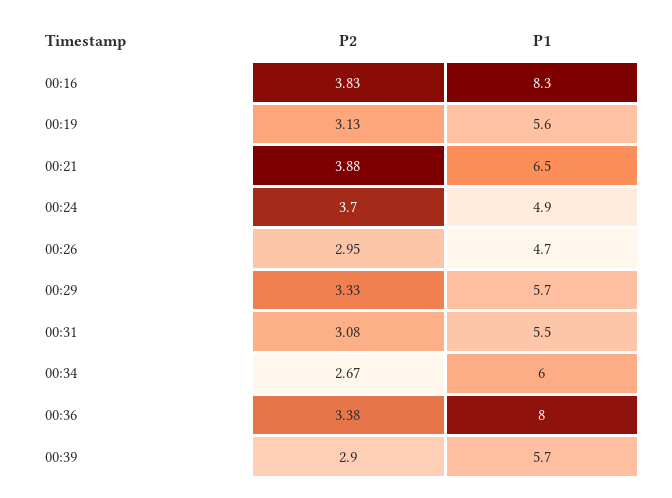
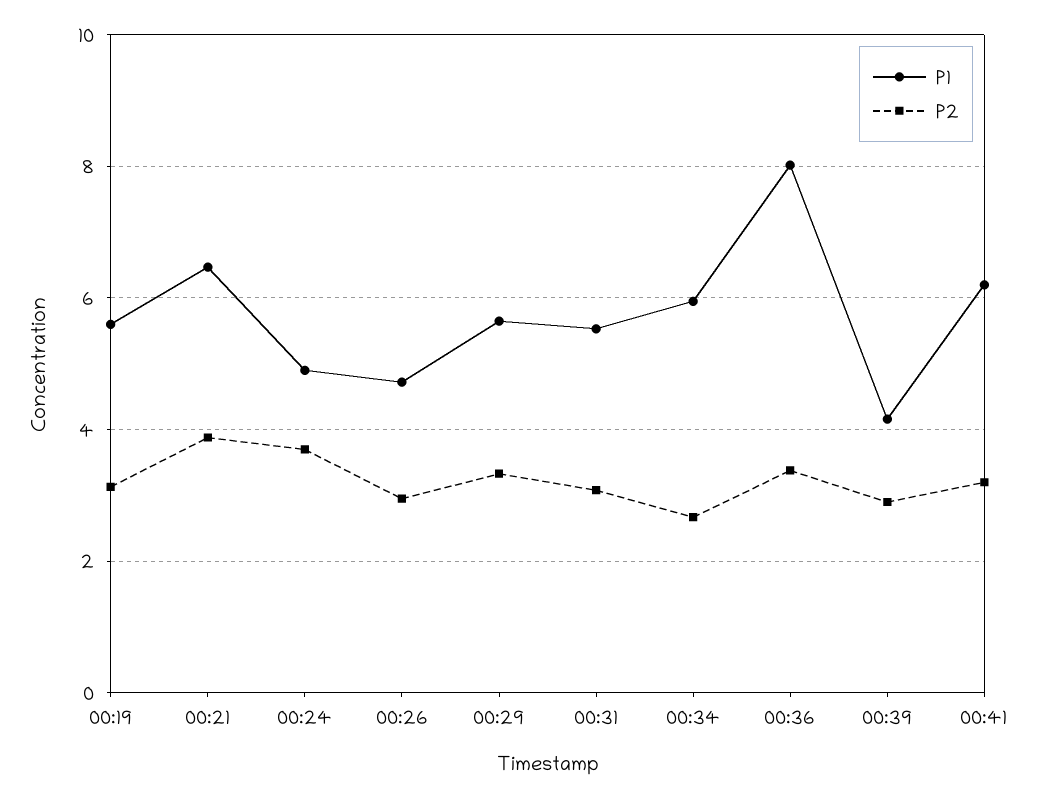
P2, 00:16: 3.83 -> none
P1, 00:16: 8.3 -> none
P1, 00:39: 5.7 -> 4.2
P1, 00:41: none -> 6.2
P2, 00:41: none -> 3.2

